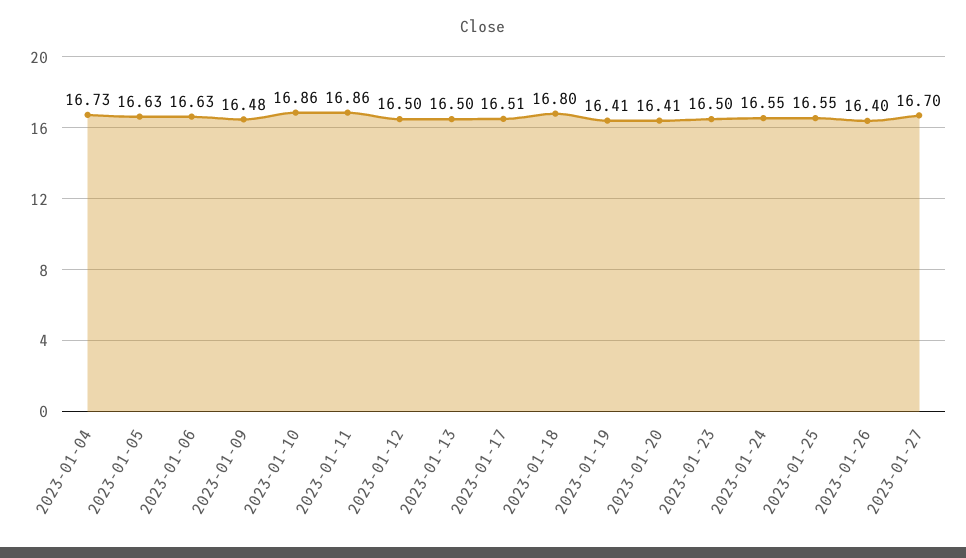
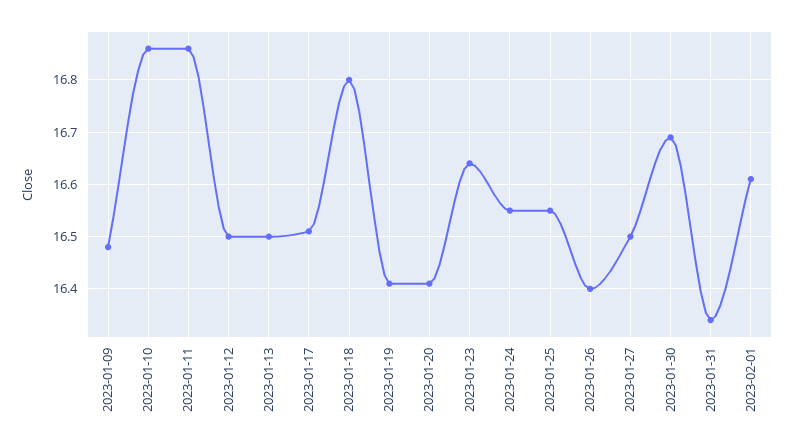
2023-01-04: 16.73 -> none
2023-01-05: 16.63 -> none
2023-01-06: 16.63 -> none
2023-01-23: 16.5 -> 16.65
2023-01-27: 16.7 -> 16.5
2023-01-30: none -> 16.7
2023-01-31: none -> 16.35
2023-02-01: none -> 16.6

